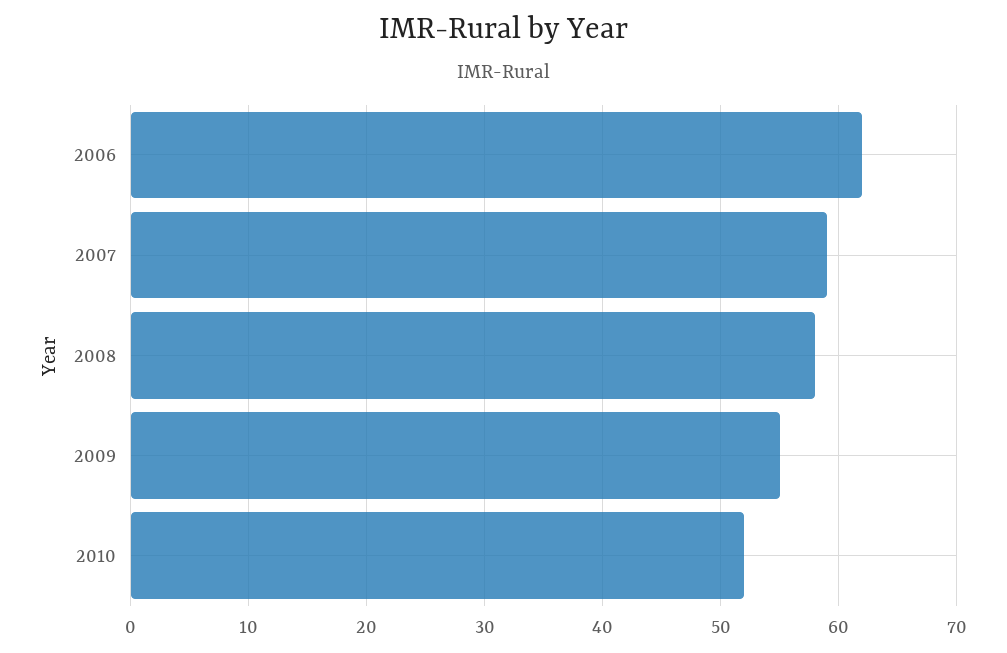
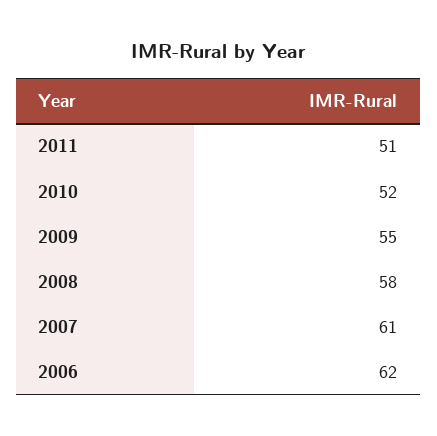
2007: 59 -> 61
2011: none -> 51

